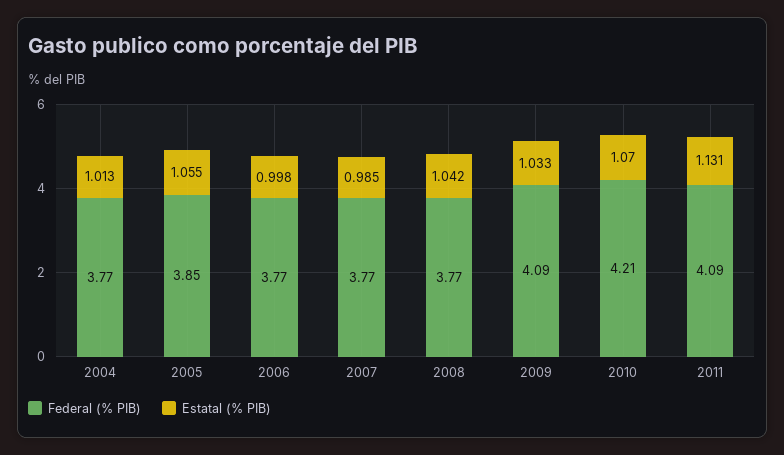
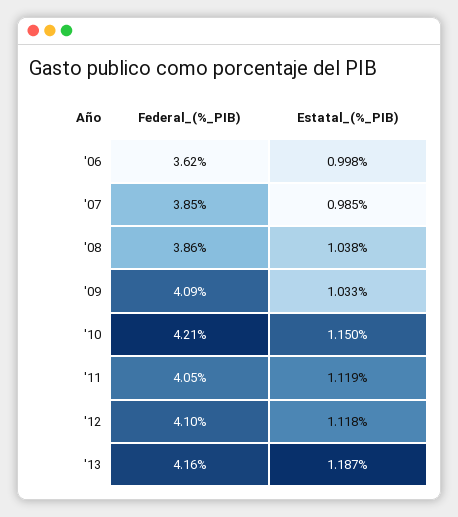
Federal (% PIB), 2004: 3.77 -> none
Estatal (% PIB), 2004: 1.013 -> none
Federal (% PIB), 2005: 3.85 -> none
Estatal (% PIB), 2005: 1.055 -> none
Federal (% PIB), 2006: 3.77 -> 3.62
Federal (% PIB), 2007: 3.77 -> 3.85
Federal (% PIB), 2008: 3.77 -> 3.86
Estatal (% PIB), 2008: 1.042 -> 1.038
Estatal (% PIB), 2010: 1.07 -> 1.15
Federal (% PIB), 2011: 4.09 -> 4.05
Estatal (% PIB), 2011: 1.131 -> 1.119
Federal (% PIB), '12: none -> 4.1
Estatal (% PIB), '12: none -> 1.118
Federal (% PIB), '13: none -> 4.16
Estatal (% PIB), '13: none -> 1.187

